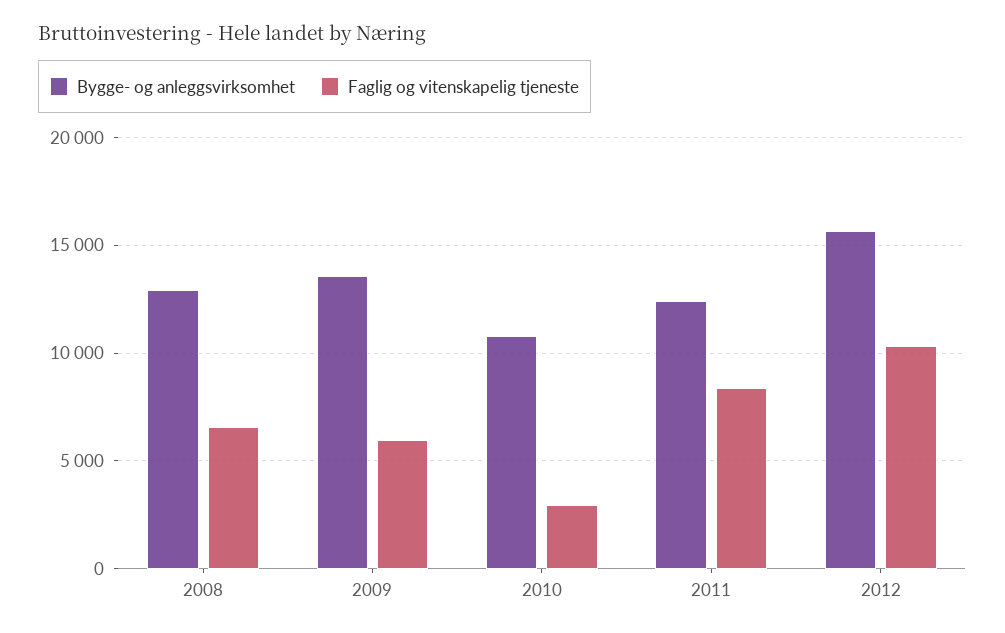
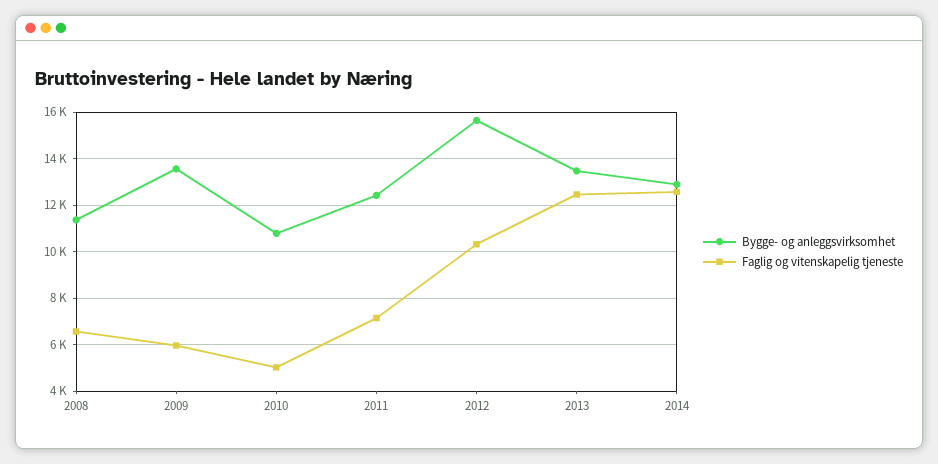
Bygge- og anleggsvirksomhet, 2008: 13000 -> 11500
Faglig og vitenskapelig tjeneste, 2010: 3000 -> 5000
Faglig og vitenskapelig tjeneste, 2011: 8500 -> 7000
Bygge- og anleggsvirksomhet, 2013: none -> 13500
Faglig og vitenskapelig tjeneste, 2013: none -> 12500
Bygge- og anleggsvirksomhet, 2014: none -> 13000
Faglig og vitenskapelig tjeneste, 2014: none -> 12500

